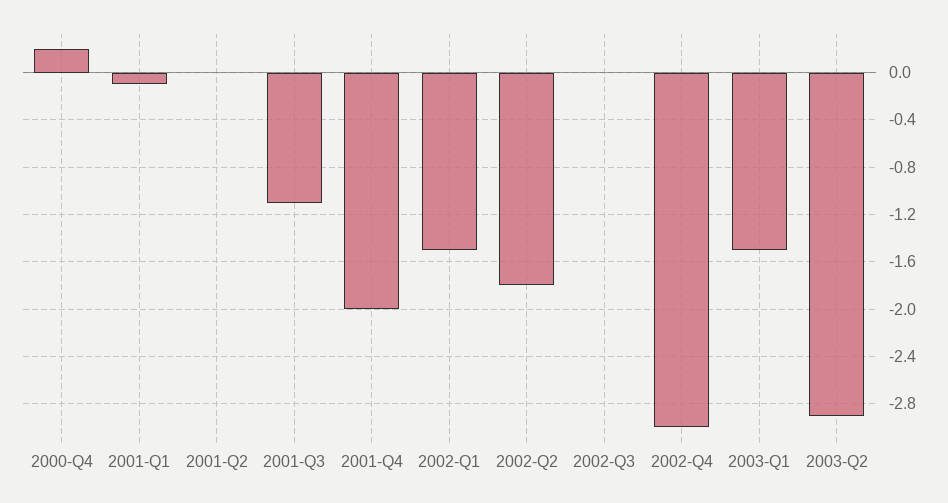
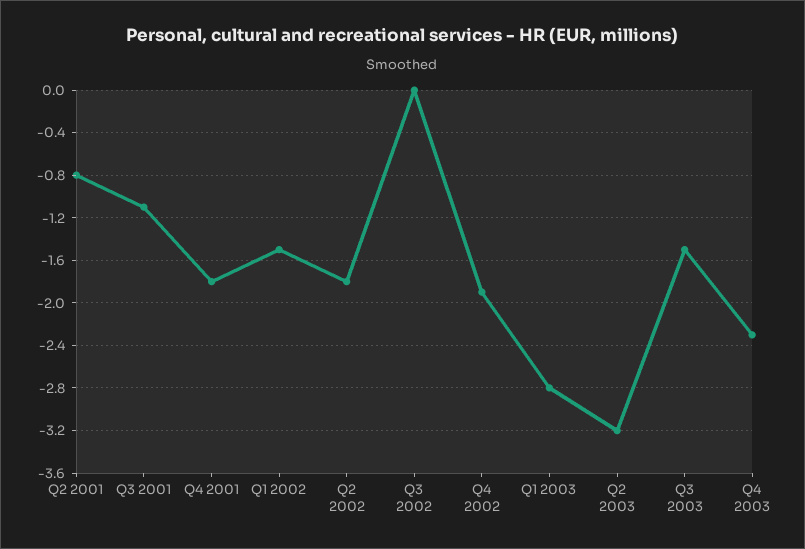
2000-Q4: 0.2 -> none
2001-Q1: -0.1 -> none
2001-Q2: 0 -> -0.8
2001-Q4: -2 -> -1.8
2002-Q4: -3 -> -1.9
2003-Q1: -1.5 -> -2.8
2003-Q2: -2.9 -> -3.2
Q3 2003: none -> -1.5
Q4 2003: none -> -2.3

